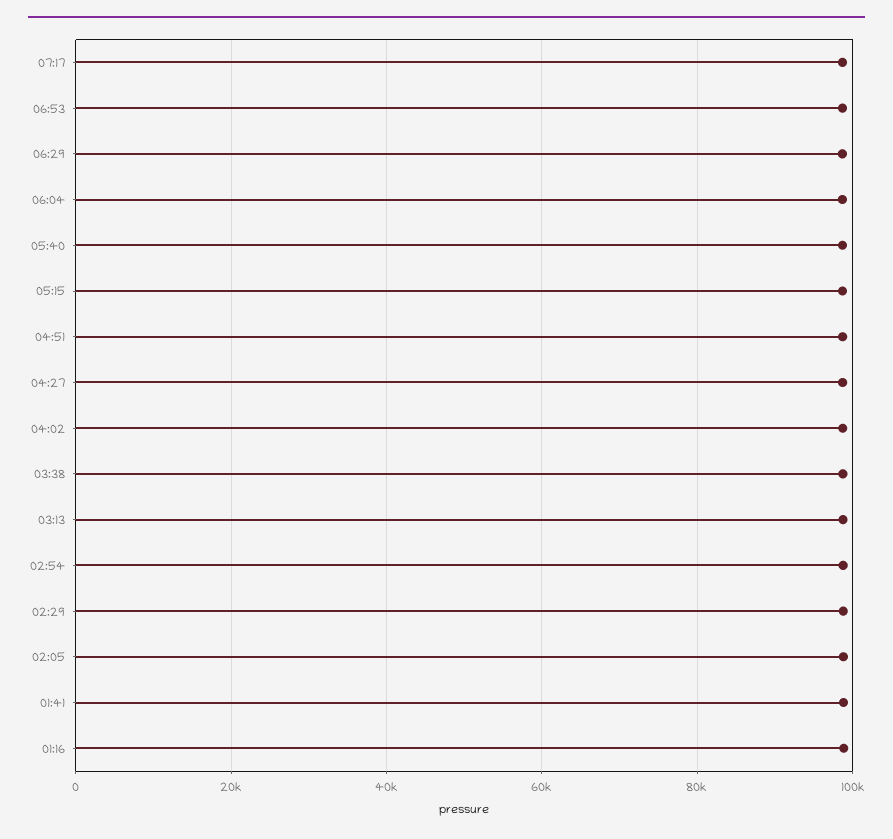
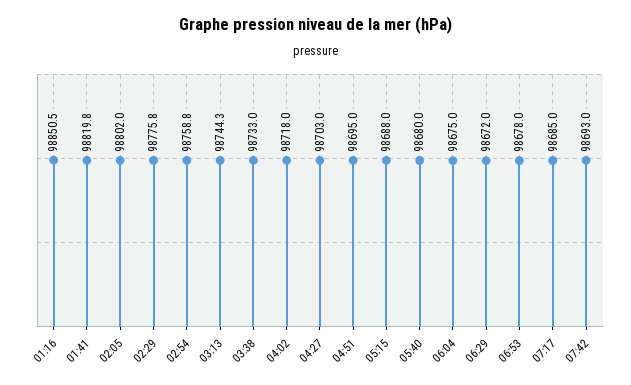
07:42: none -> 98693

